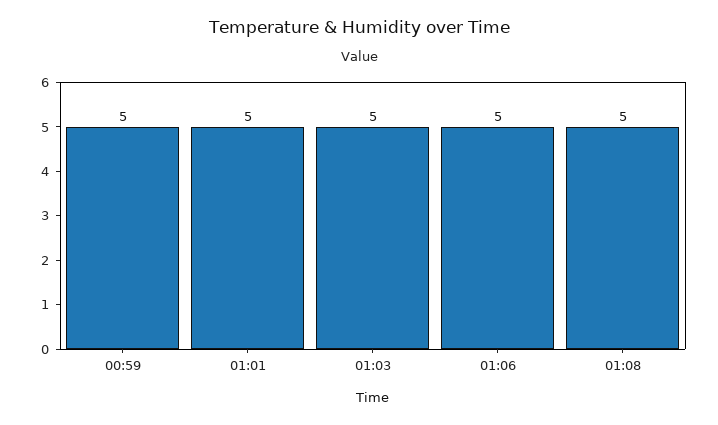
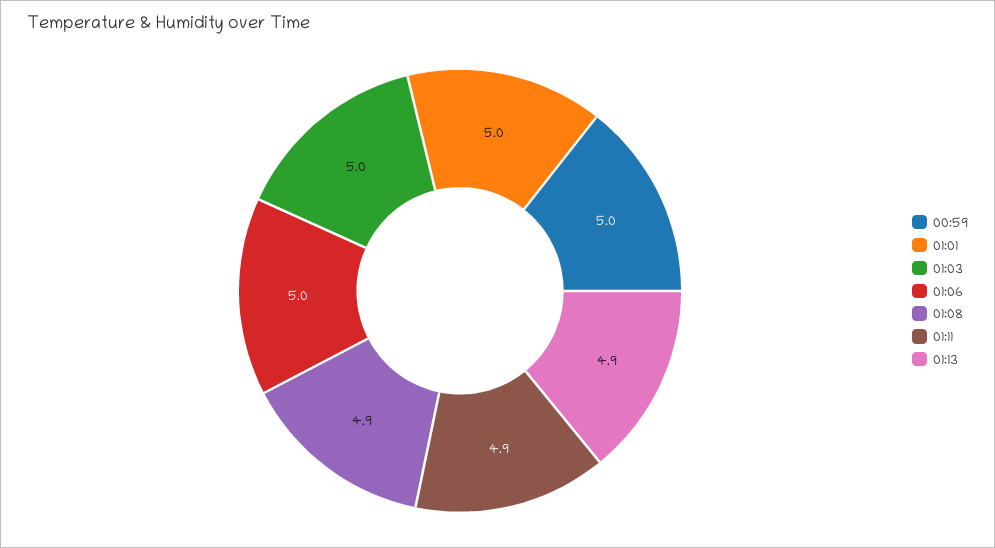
01:08: 5 -> 4.9
01:11: none -> 4.9
01:13: none -> 4.9

